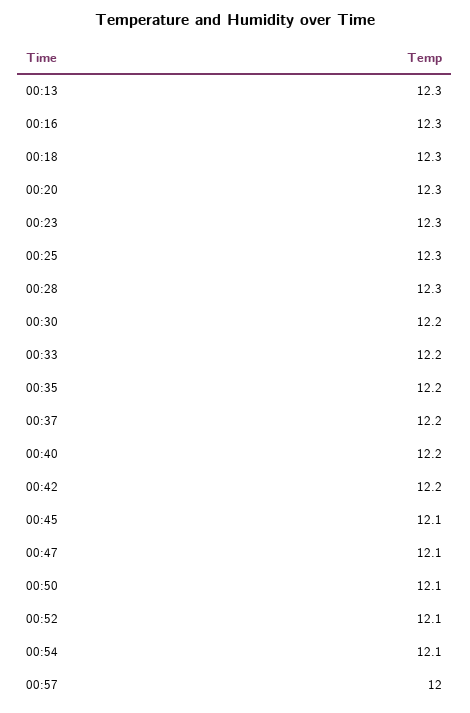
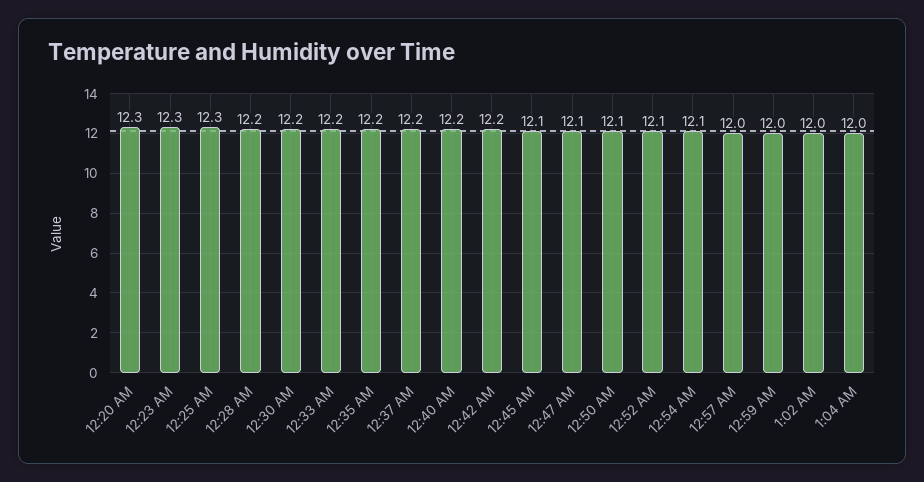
00:13: 12.3 -> none
00:16: 12.3 -> none
00:18: 12.3 -> none
00:28: 12.3 -> 12.2
12:59 AM: none -> 12
1:02 AM: none -> 12
1:04 AM: none -> 12

